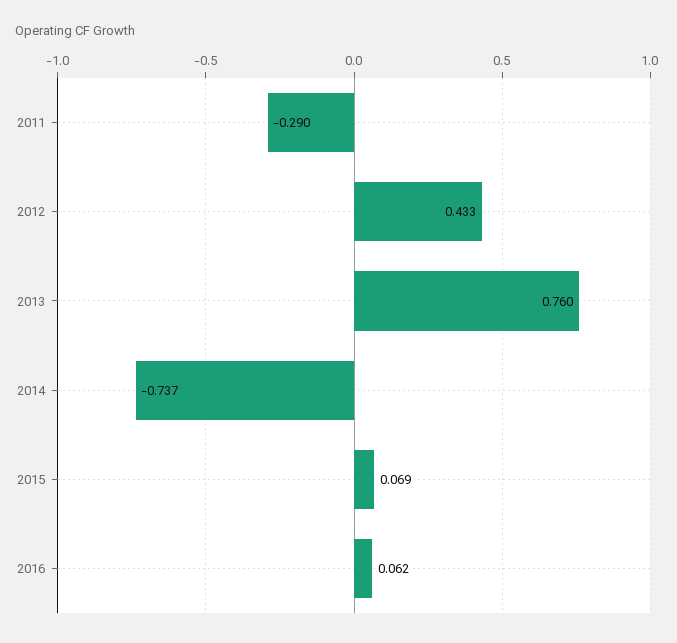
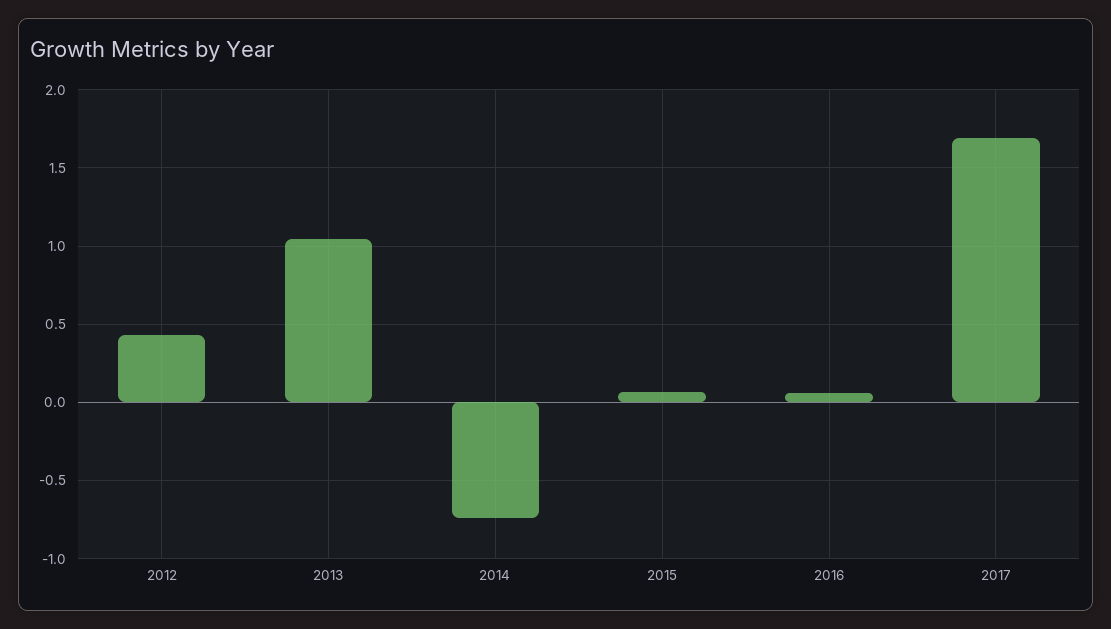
2011: -0.29 -> none
2013: 0.76 -> 1.05
2017: none -> 1.7

